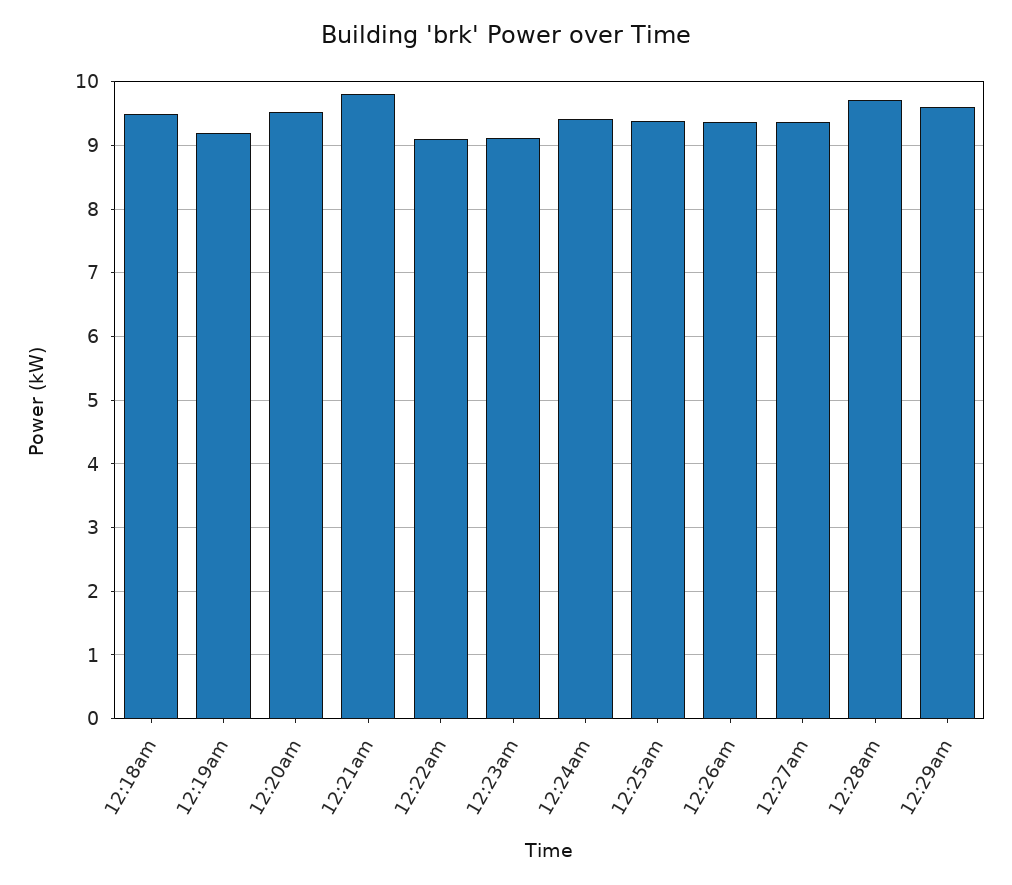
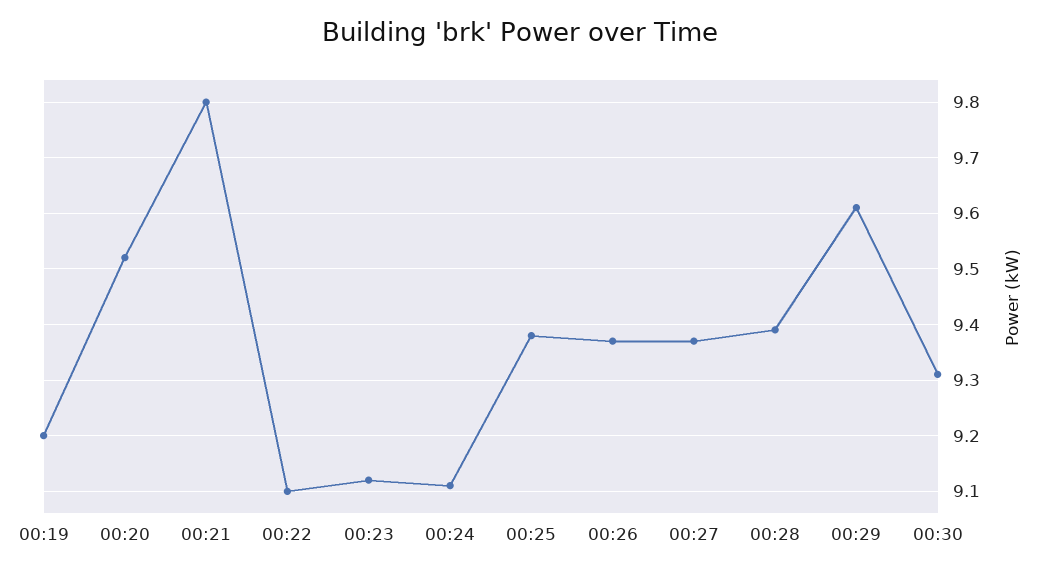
12:18am: 9.5 -> none
12:24am: 9.4 -> 9.1
12:28am: 9.7 -> 9.4
00:30: none -> 9.3

